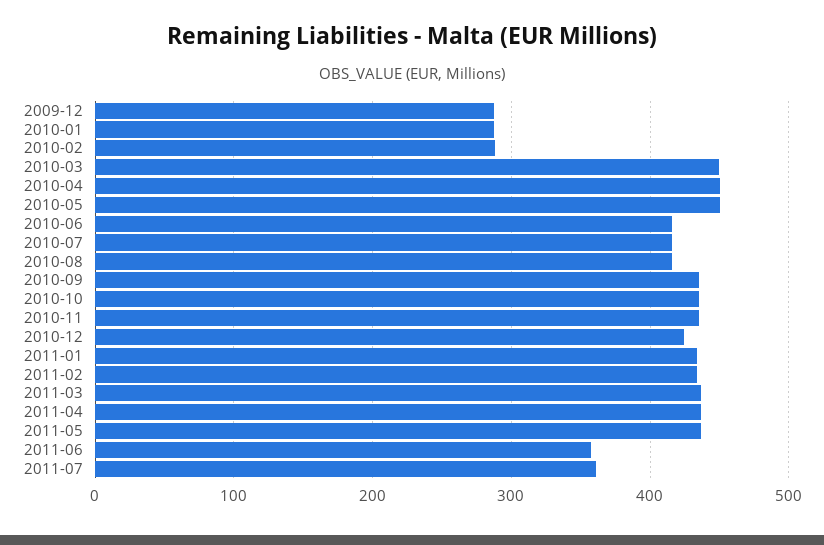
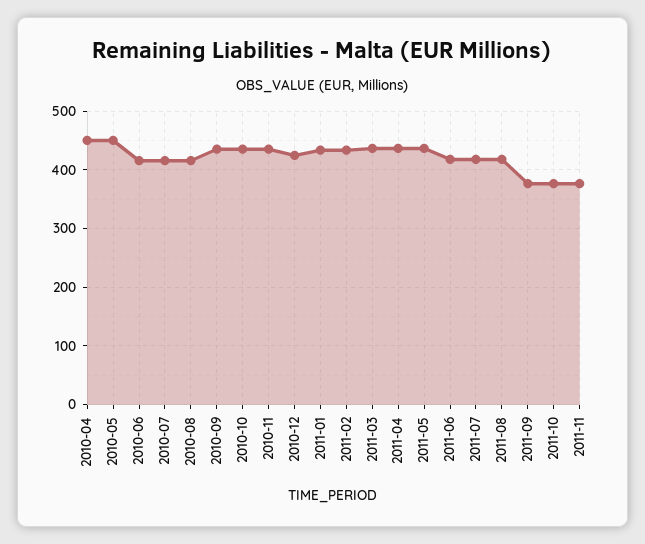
2009-12: 290 -> none
2010-01: 290 -> none
2010-02: 290 -> none
2010-03: 450 -> none
2011-06: 360 -> 420
2011-07: 360 -> 420
2011-08: none -> 420
2011-09: none -> 380
2011-10: none -> 380
2011-11: none -> 380

